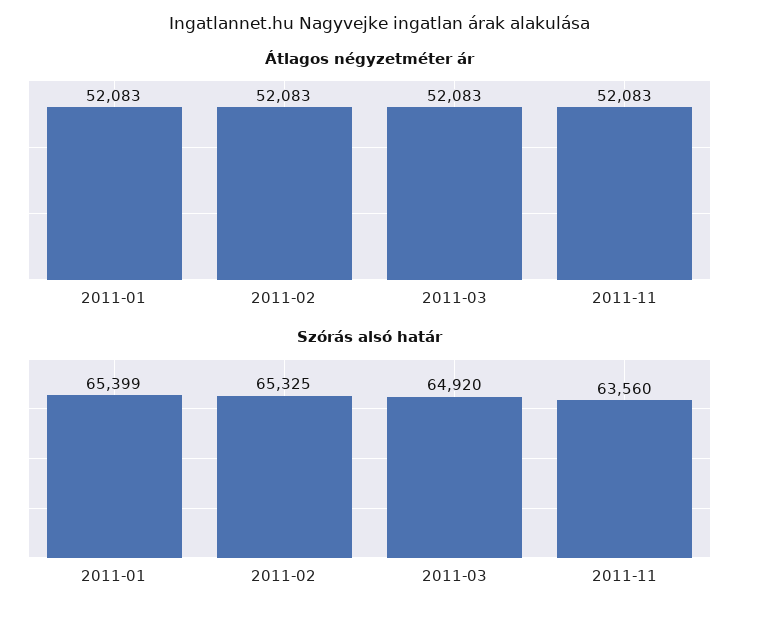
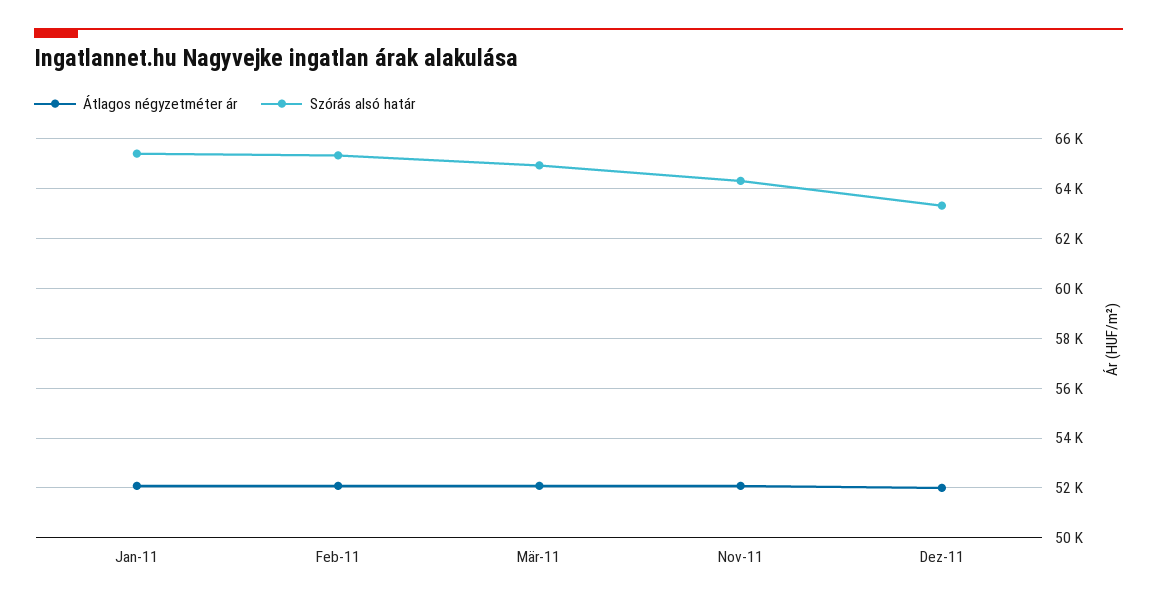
Szórás alsó határ, 2011-11: 63560 -> 64250
Átlagos négyzetméter ár, Dez-11: none -> 52000
Szórás alsó határ, Dez-11: none -> 63250

